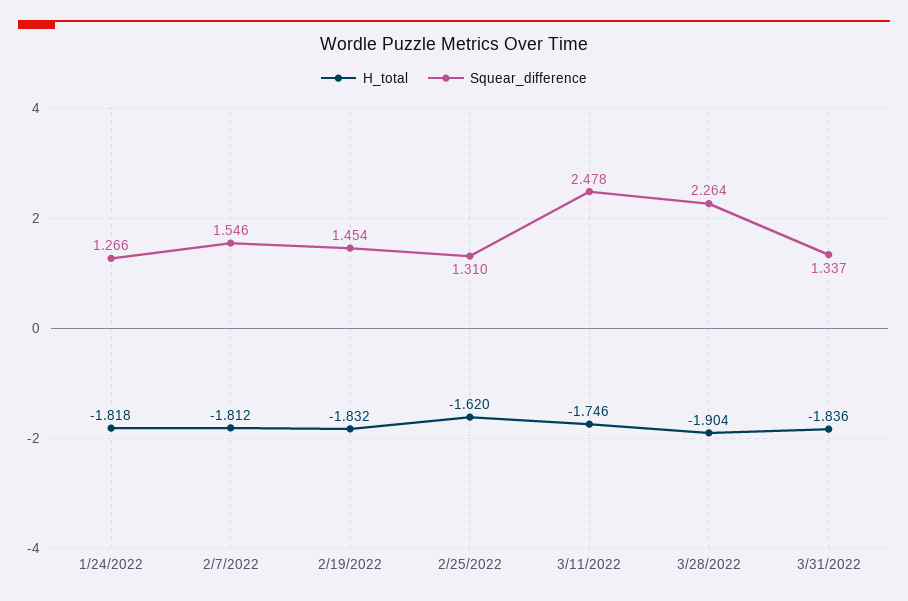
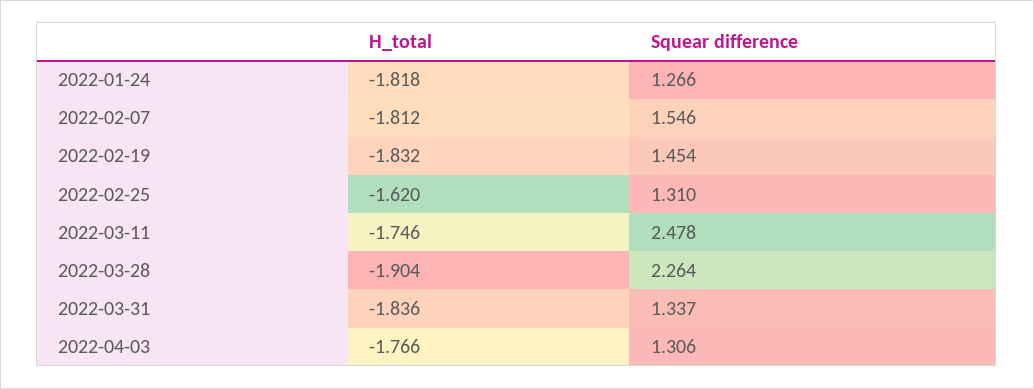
H_total, 2022-04-03: none -> -1.766
Squear_difference, 2022-04-03: none -> 1.306

